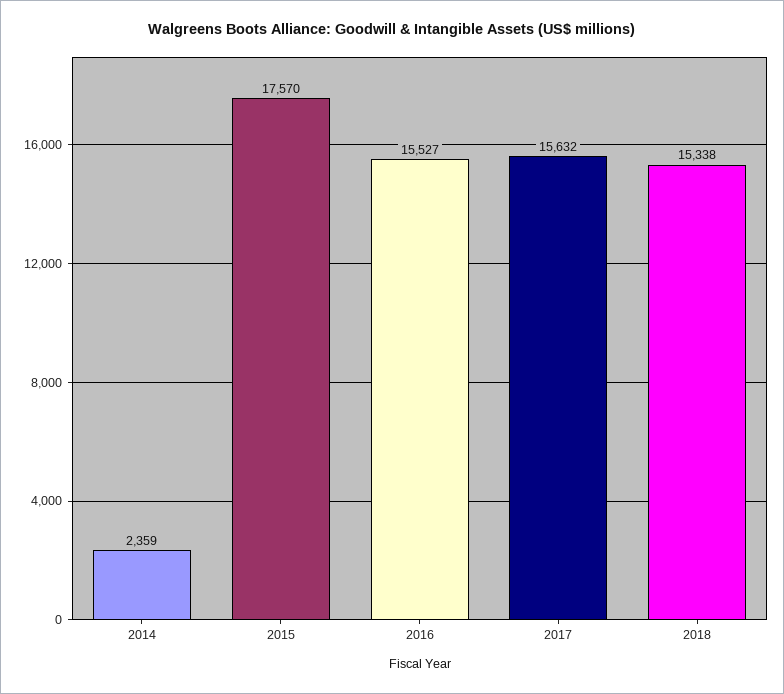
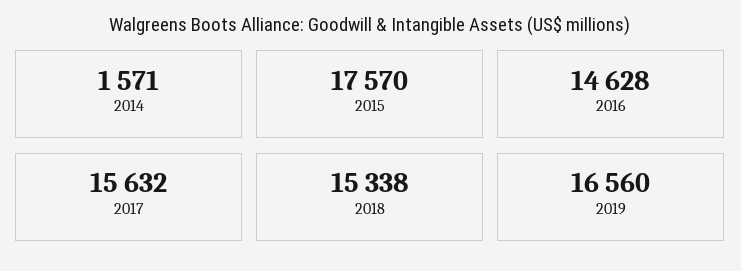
2014: 2359 -> 1571
2016: 15527 -> 14628
2019: none -> 16560

